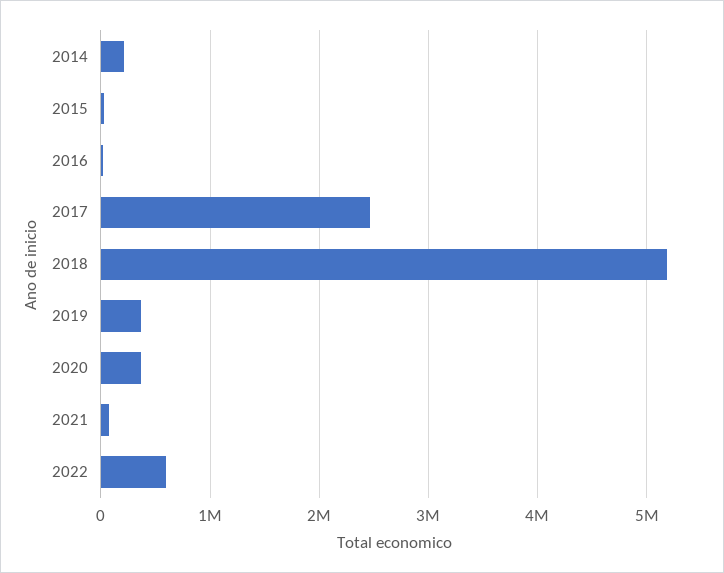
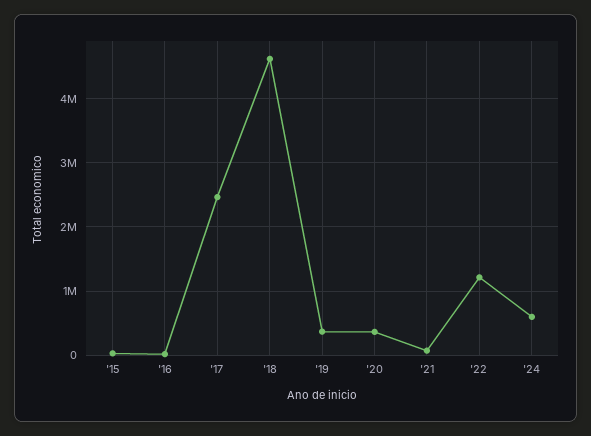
2014: 200000 -> none
2018: 5200000 -> 4600000
2022: 600000 -> 1200000
'24: none -> 600000

